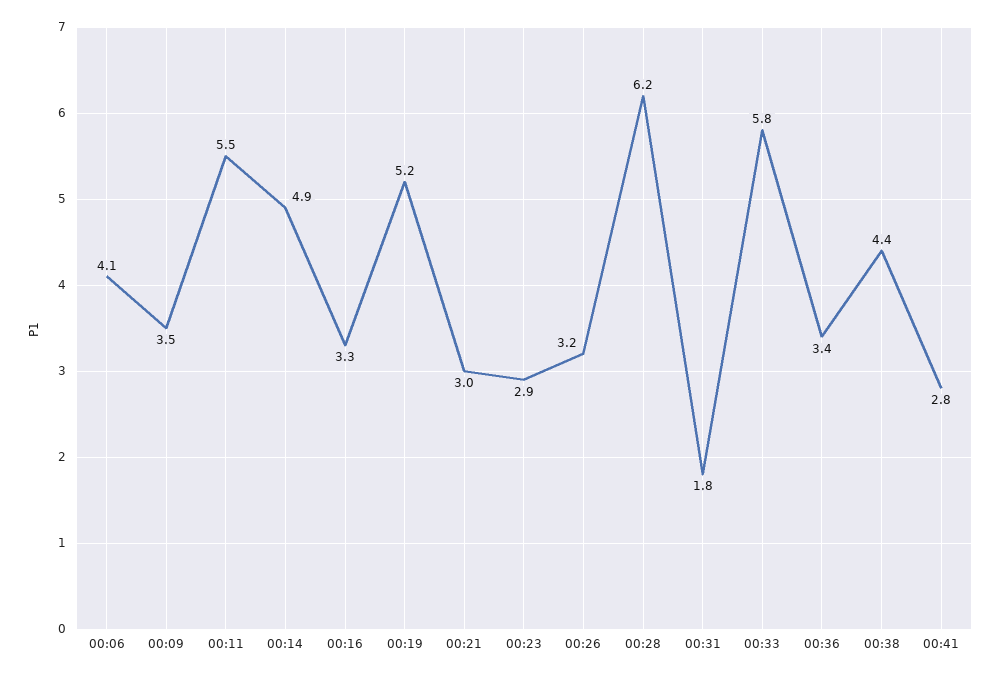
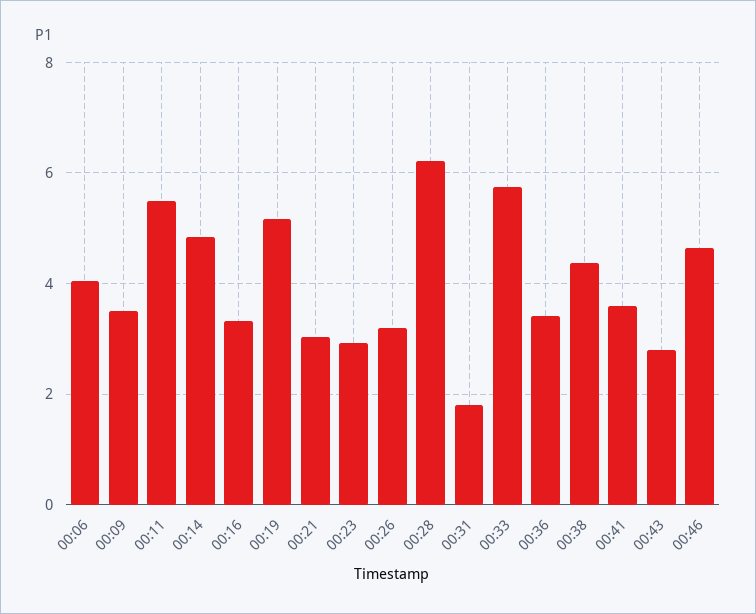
00:41: 2.8 -> 3.6
00:43: none -> 2.8
00:46: none -> 4.6

